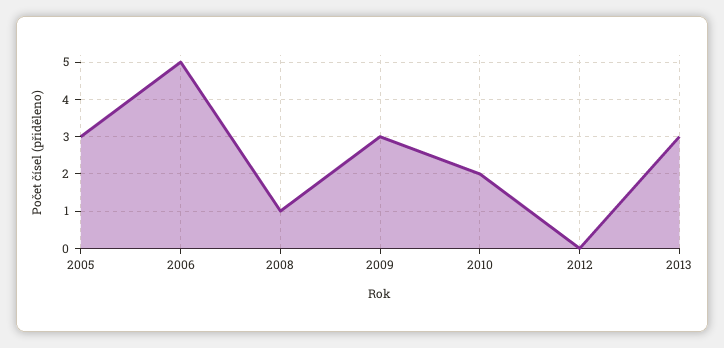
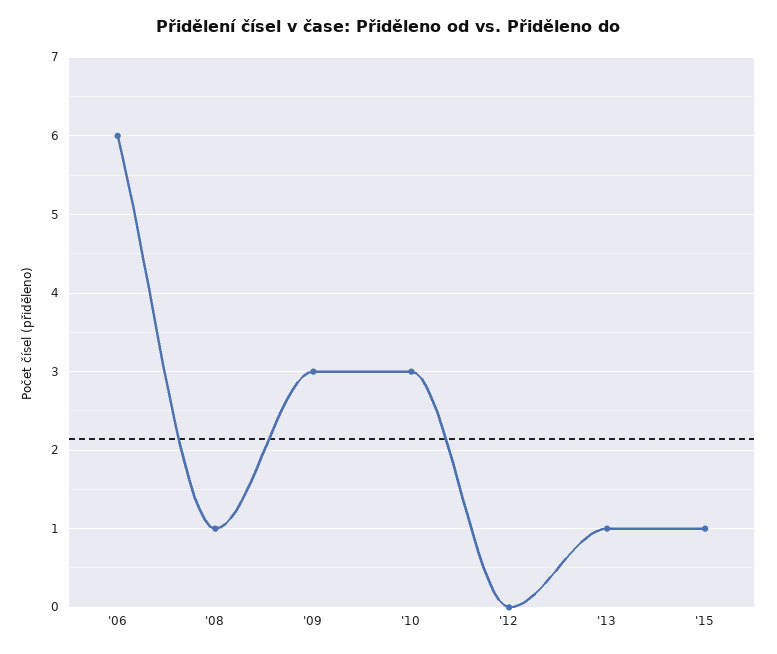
2005: 3 -> none
2006: 5 -> 6
2010: 2 -> 3
2013: 3 -> 1
'15: none -> 1

